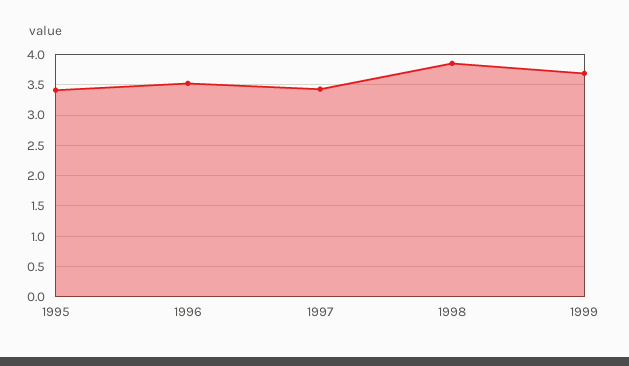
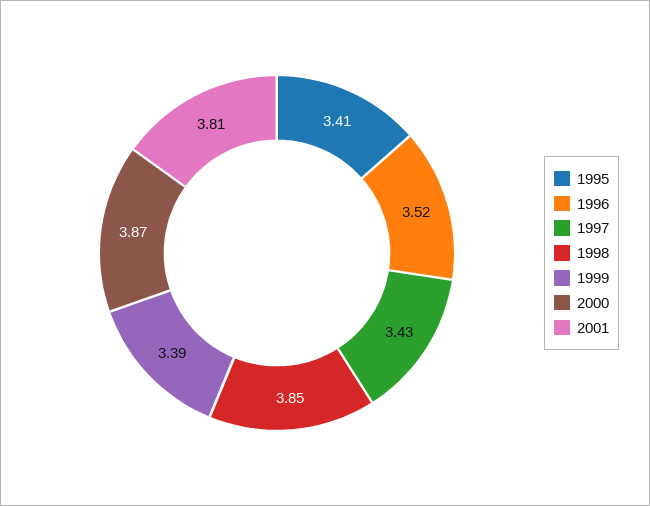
1999: 3.7 -> 3.39
2000: none -> 3.87
2001: none -> 3.81

